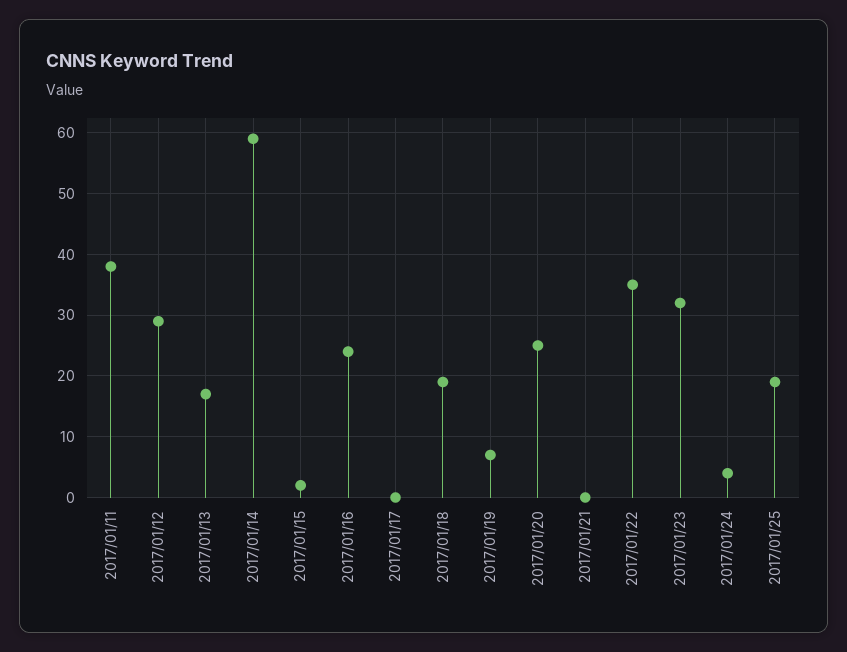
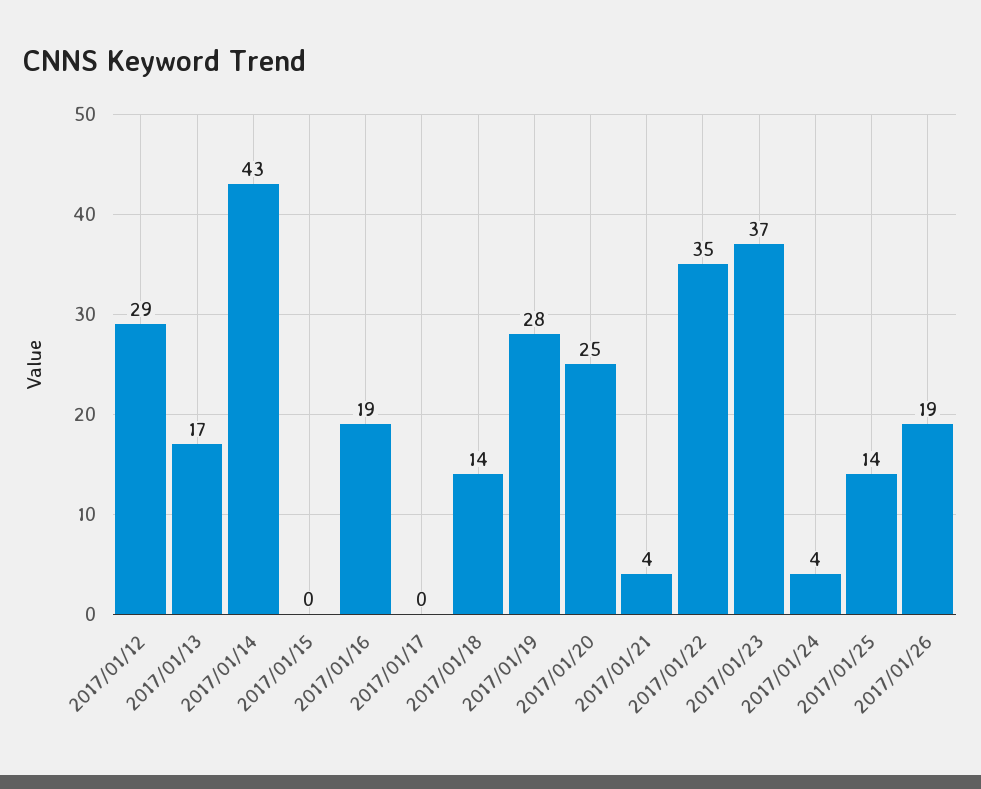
2017/01/11: 38 -> none
2017/01/14: 59 -> 43
2017/01/15: 2 -> 0
2017/01/16: 24 -> 19
2017/01/18: 19 -> 14
2017/01/19: 7 -> 28
2017/01/21: 0 -> 4
2017/01/23: 32 -> 37
2017/01/25: 19 -> 14
2017/01/26: none -> 19

